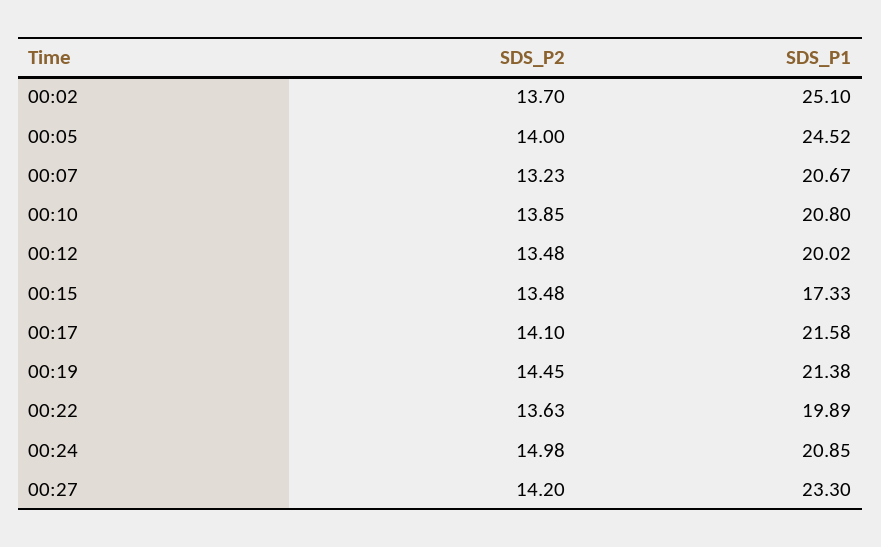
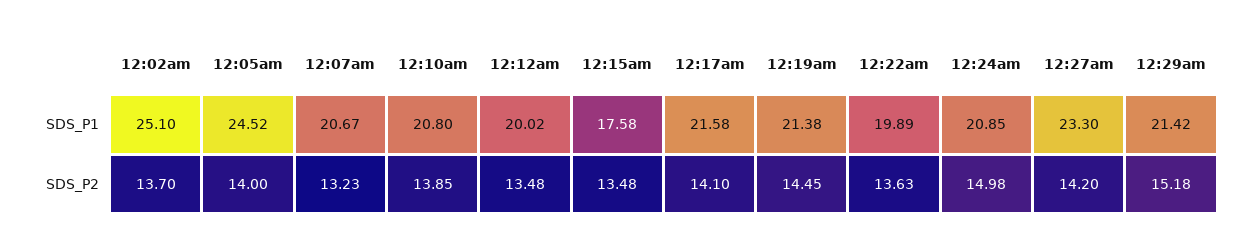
SDS_P1, 00:15: 17.33 -> 17.58
SDS_P1, 12:29am: none -> 21.42
SDS_P2, 12:29am: none -> 15.18

